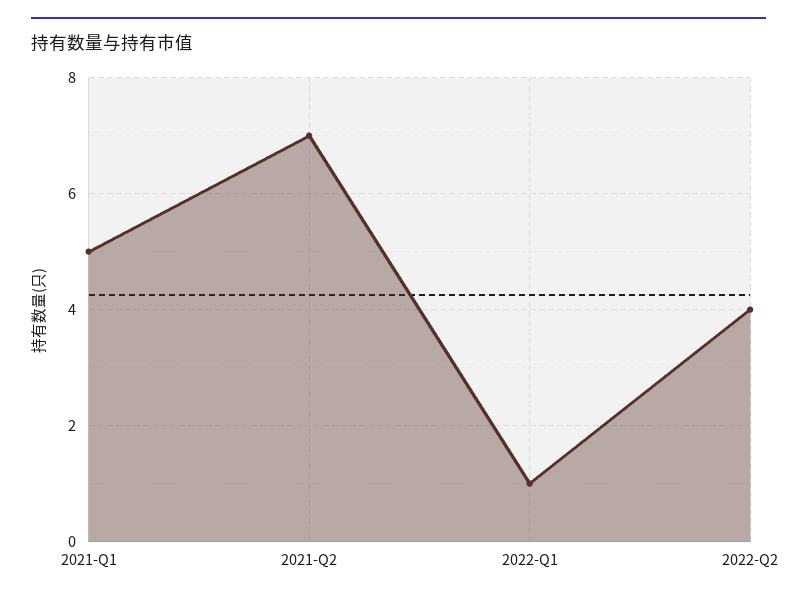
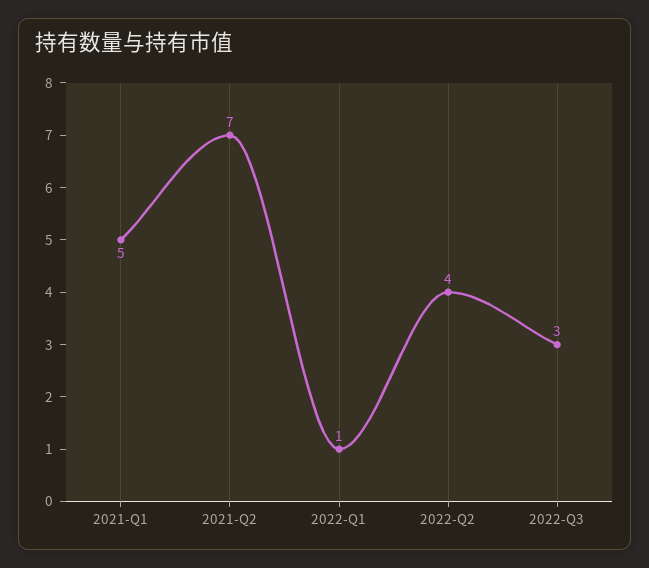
2022-Q3: none -> 3

